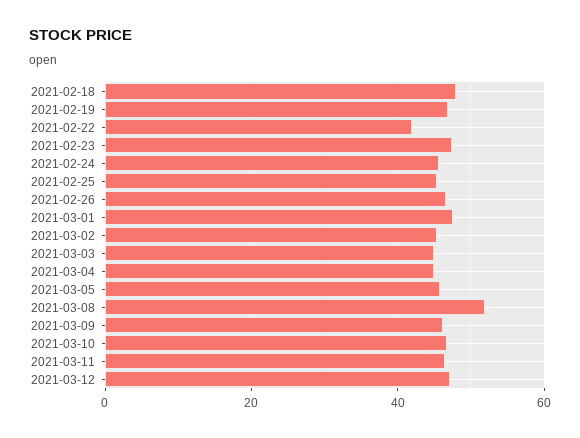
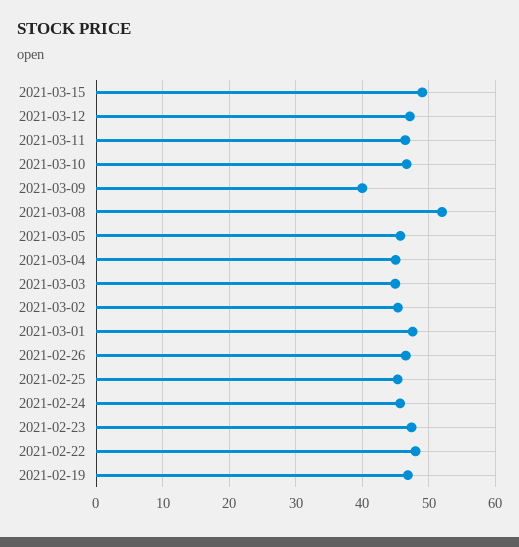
2021-02-18: 48 -> none
2021-02-22: 42 -> 48
2021-03-09: 46 -> 40
2021-03-15: none -> 49

